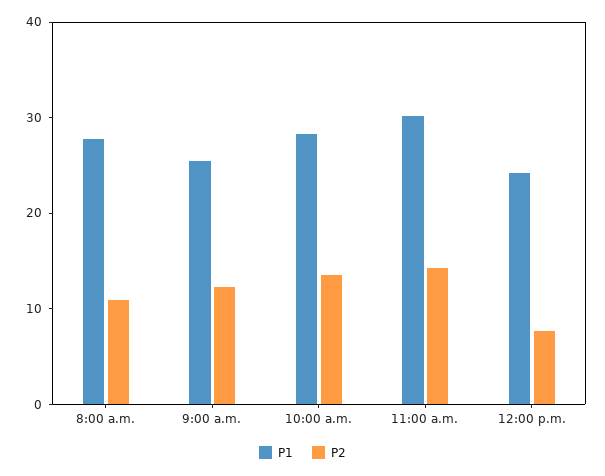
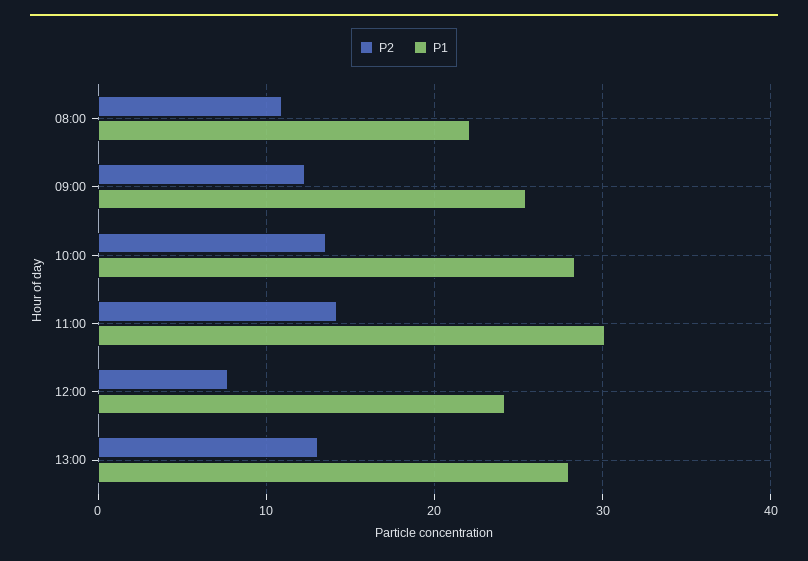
P1, 8:00 a.m.: 28 -> 22
P2, 13:00: none -> 13
P1, 13:00: none -> 28

